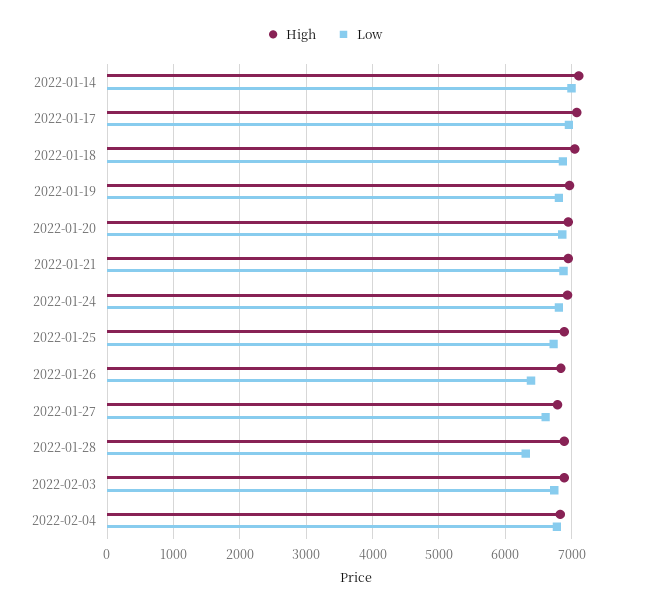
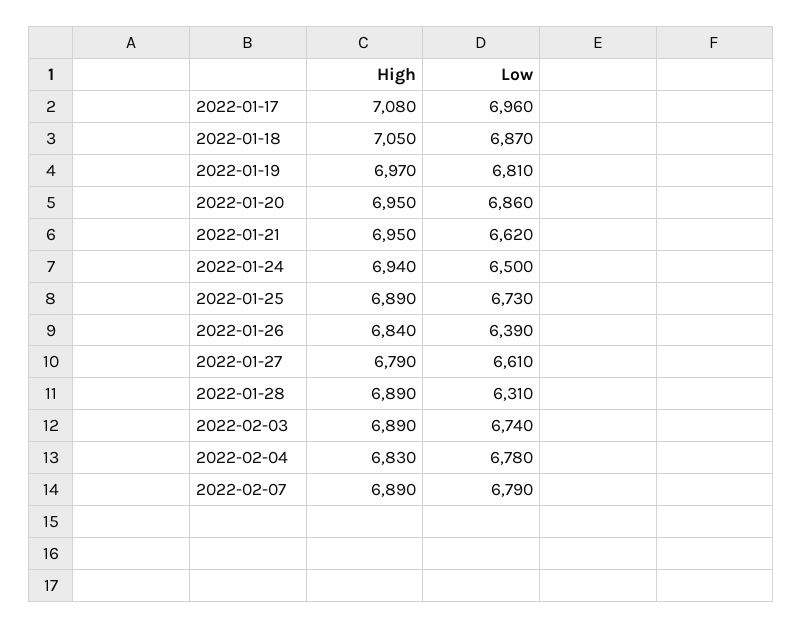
High, 2022-01-14: 7100 -> none
Low, 2022-01-14: 7000 -> none
Low, 2022-01-21: 6900 -> 6620
Low, 2022-01-24: 6800 -> 6500
High, 2022-02-07: none -> 6890
Low, 2022-02-07: none -> 6790

